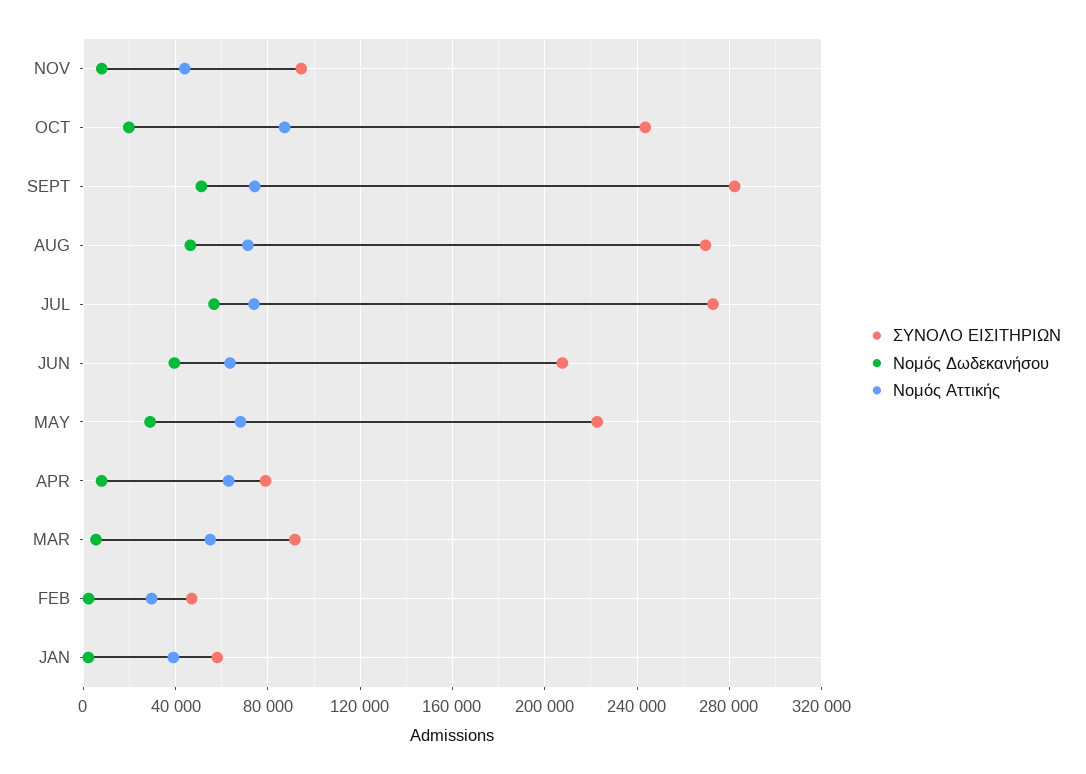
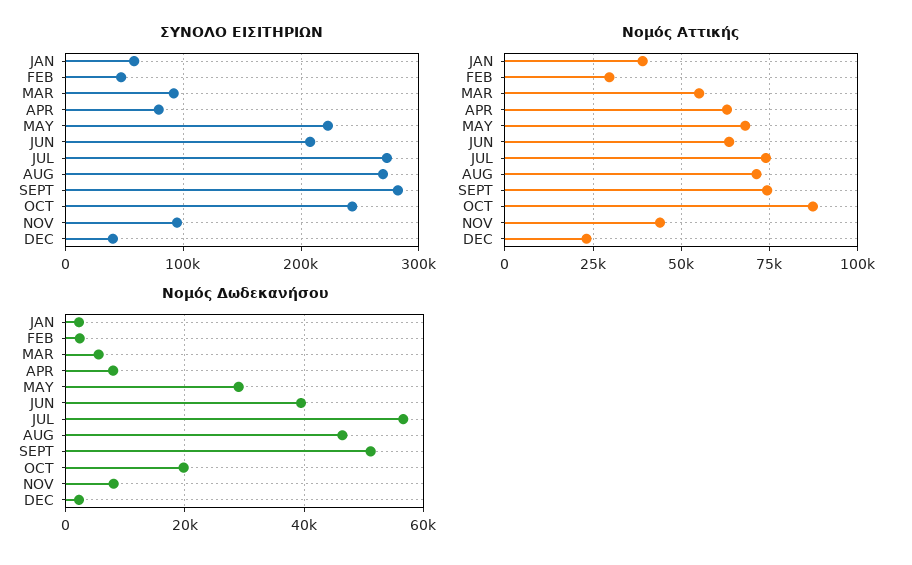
ΣΥΝΟΛΟ ΕΙΣΙΤΗΡΙΩΝ, DEC: none -> 40000
Νομός Αττικής, DEC: none -> 22500
Νομός Δωδεκανήσου, DEC: none -> 2000

